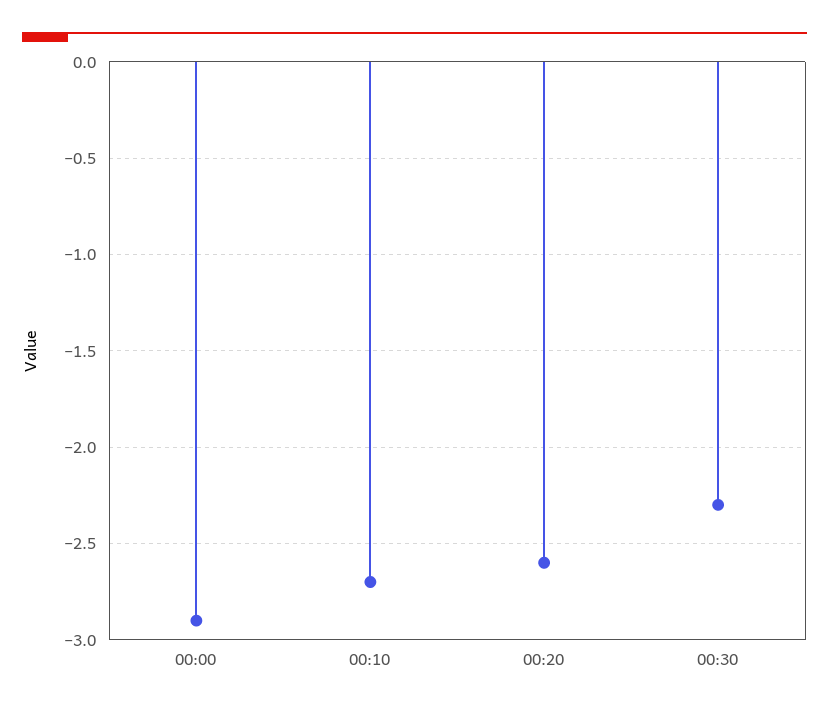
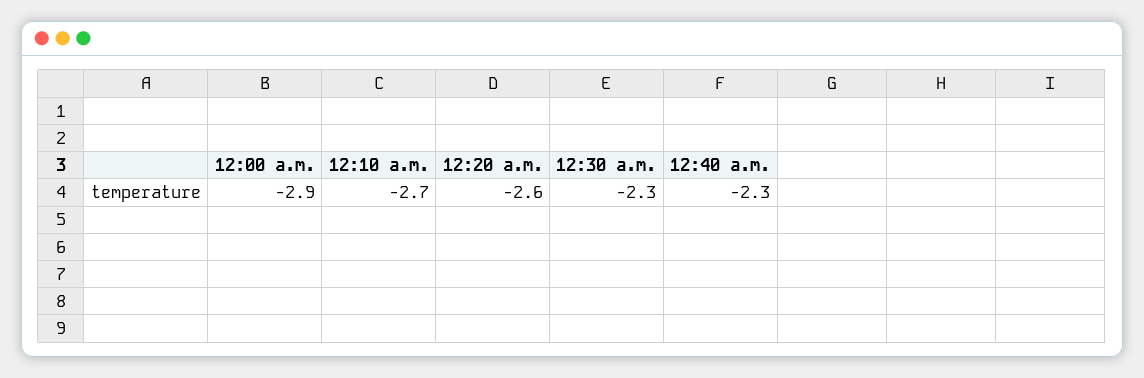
12:40 a.m.: none -> -2.3

